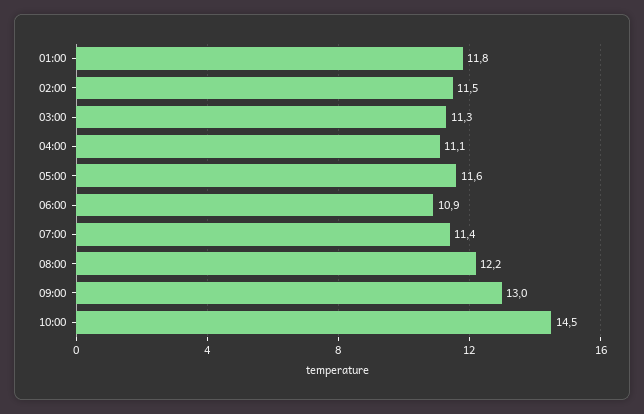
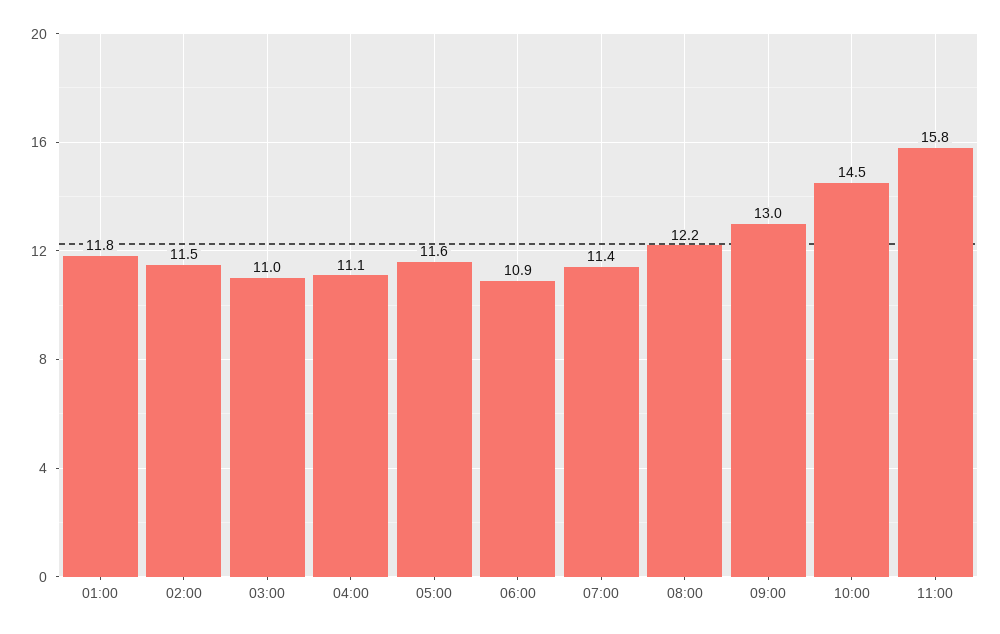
03:00: 11.3 -> 11
11:00: none -> 15.8

